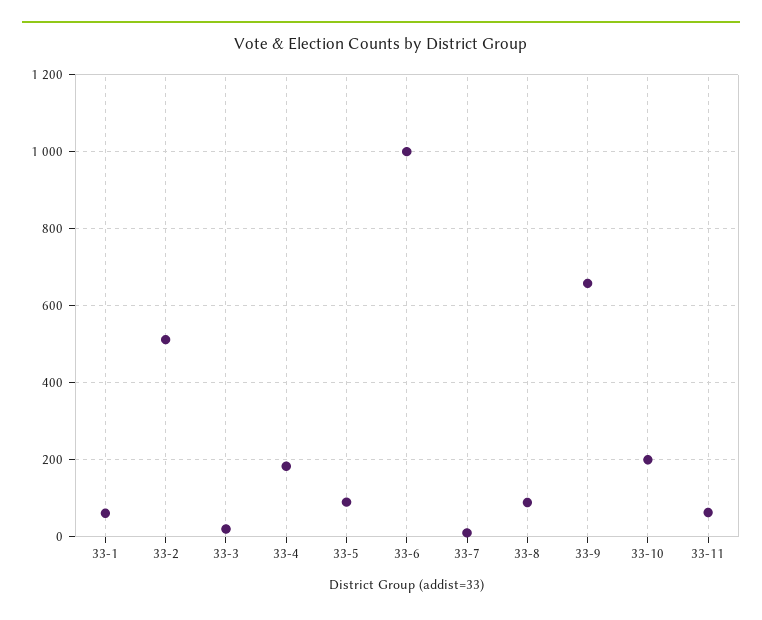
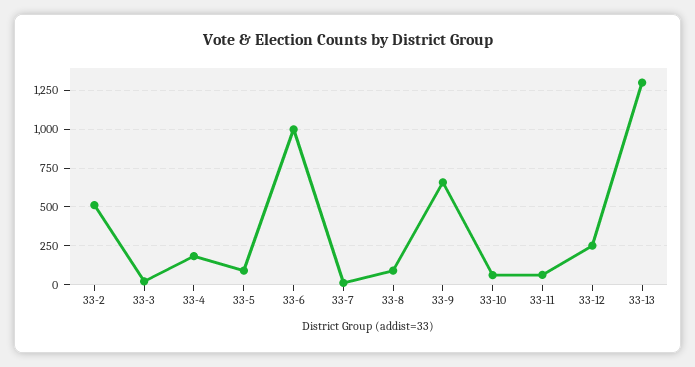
33-1: 60 -> none
33-10: 200 -> 50
33-12: none -> 250
33-13: none -> 1300

